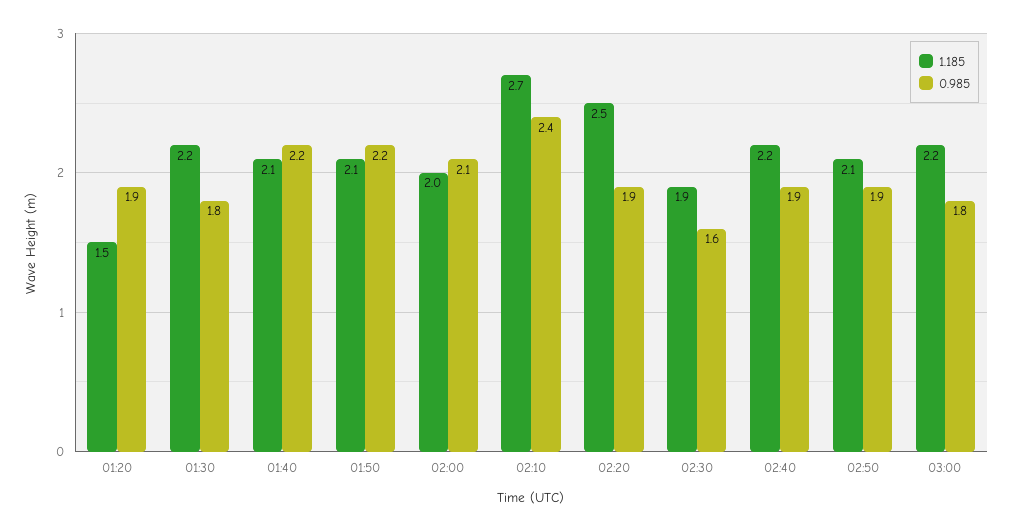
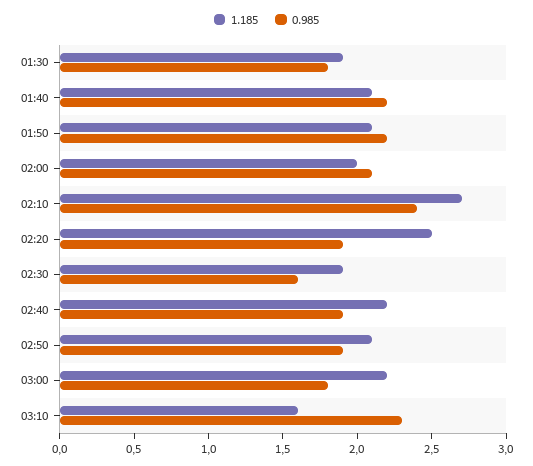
1.185, 01:20: 1.5 -> none
0.985, 01:20: 1.9 -> none
1.185, 01:30: 2.2 -> 1.9
1.185, 03:10: none -> 1.6
0.985, 03:10: none -> 2.3

